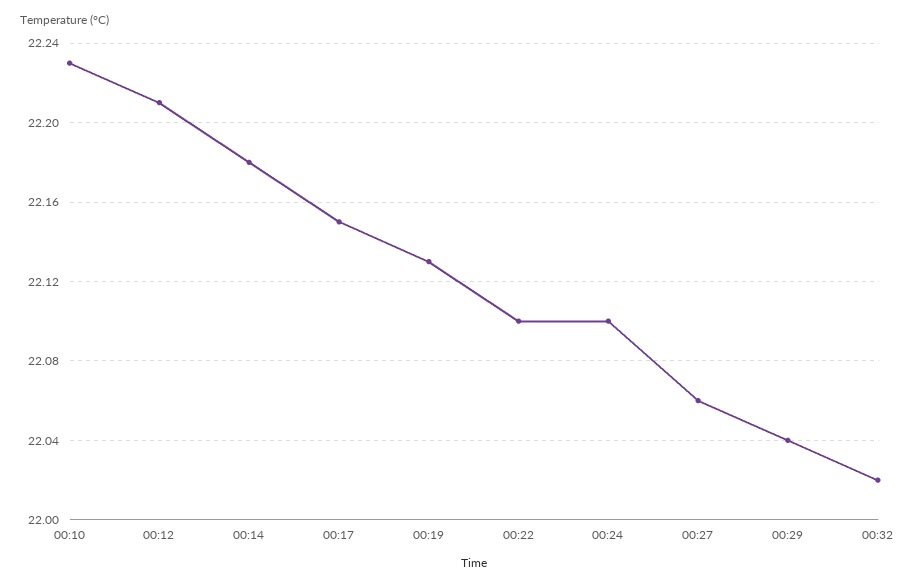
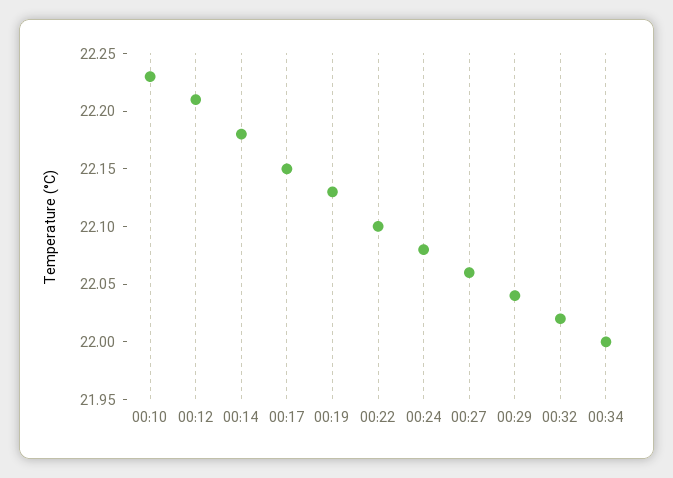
00:24: 22.1 -> 22.08
00:34: none -> 22

